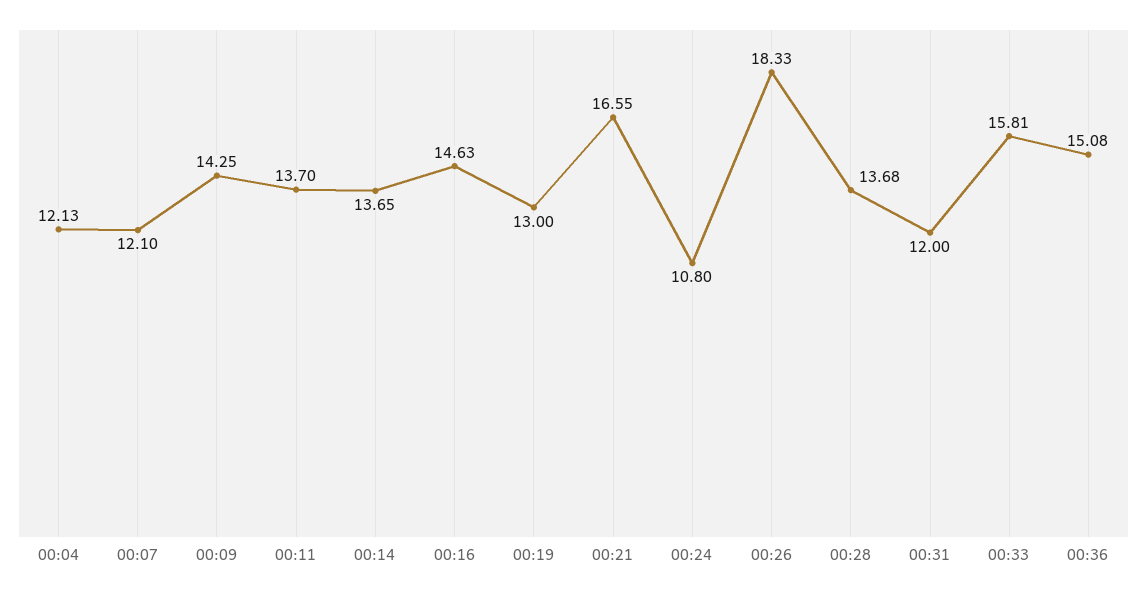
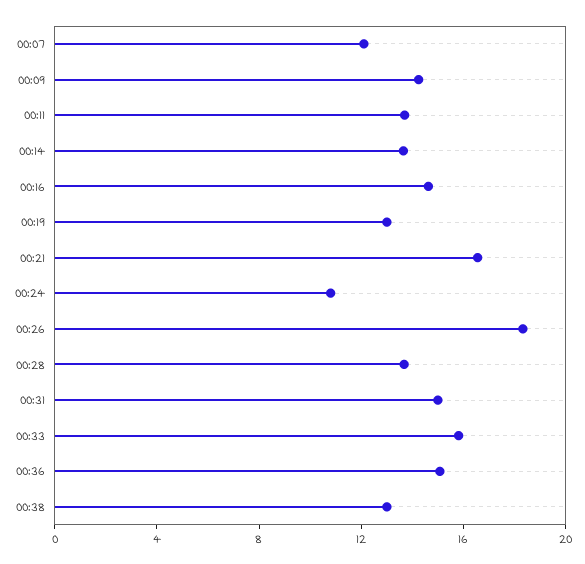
00:04: 12.13 -> none
00:31: 12 -> 15
00:38: none -> 13

